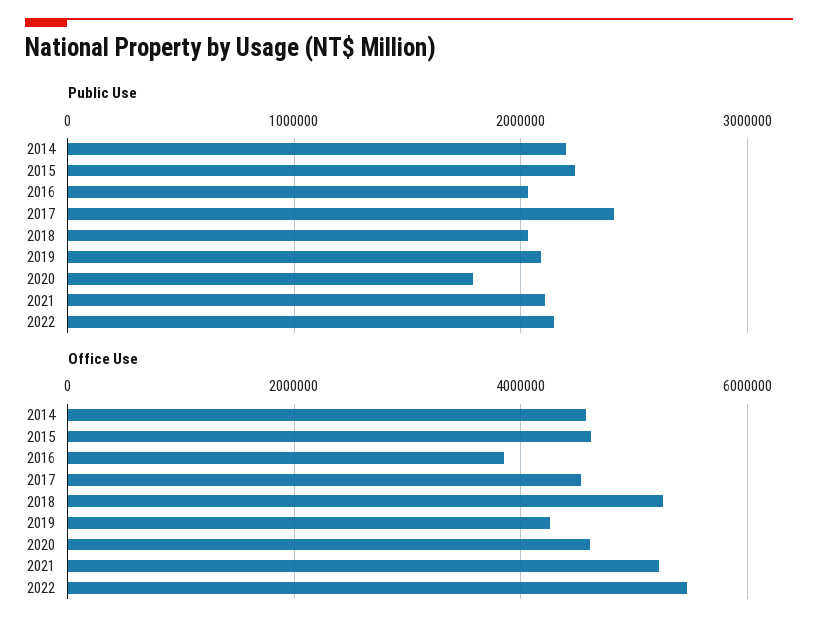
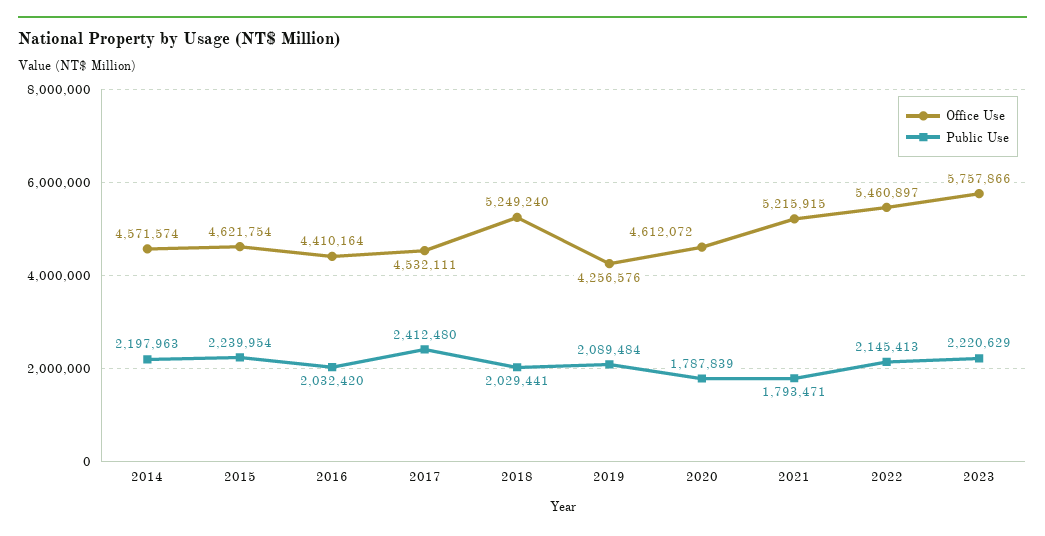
Public Use, 2021: 2100000 -> 1793471
Office Use, 2016: 3800000 -> 4410164
Office Use, 2023: none -> 5757866
Public Use, 2023: none -> 2220629

